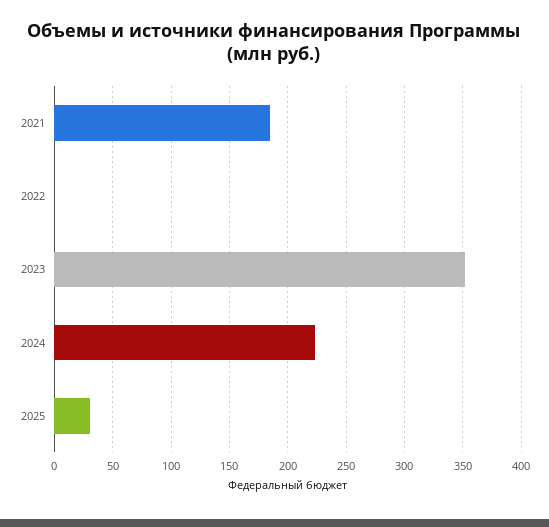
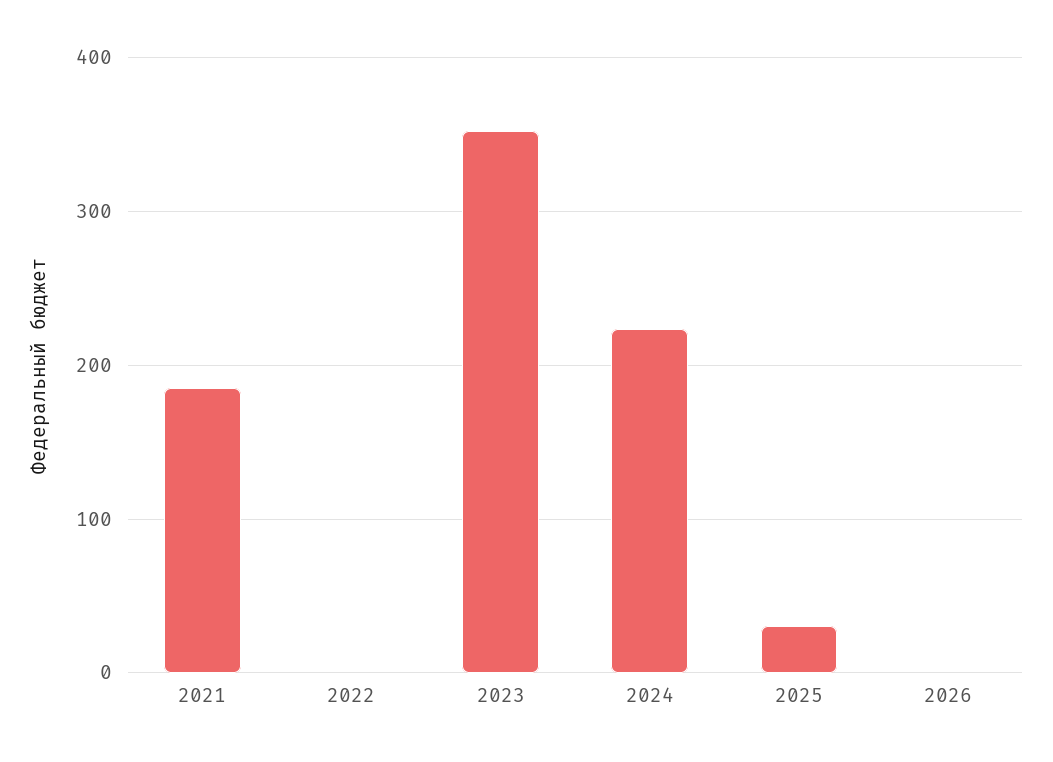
2026: none -> 0

